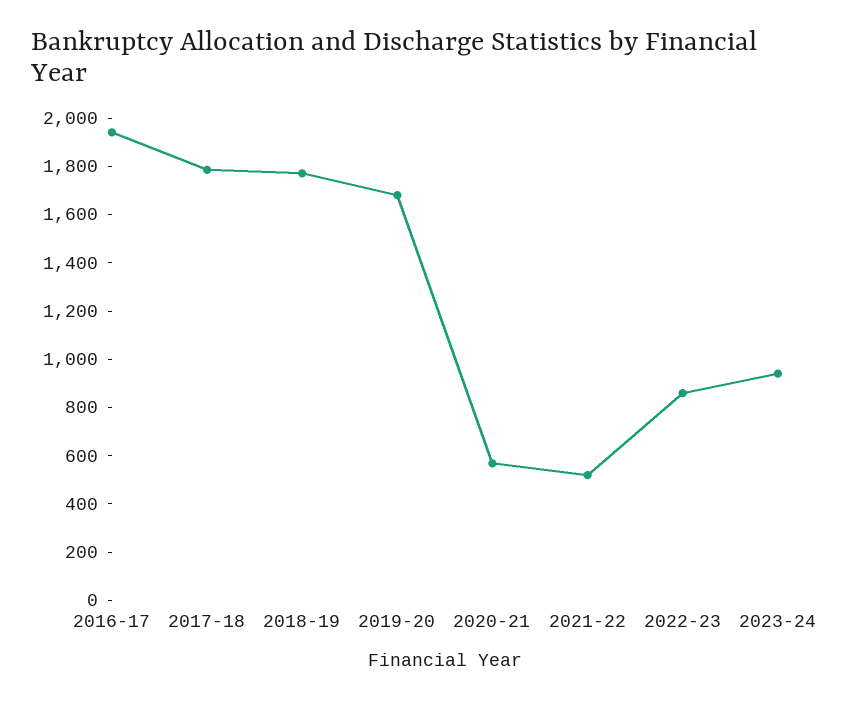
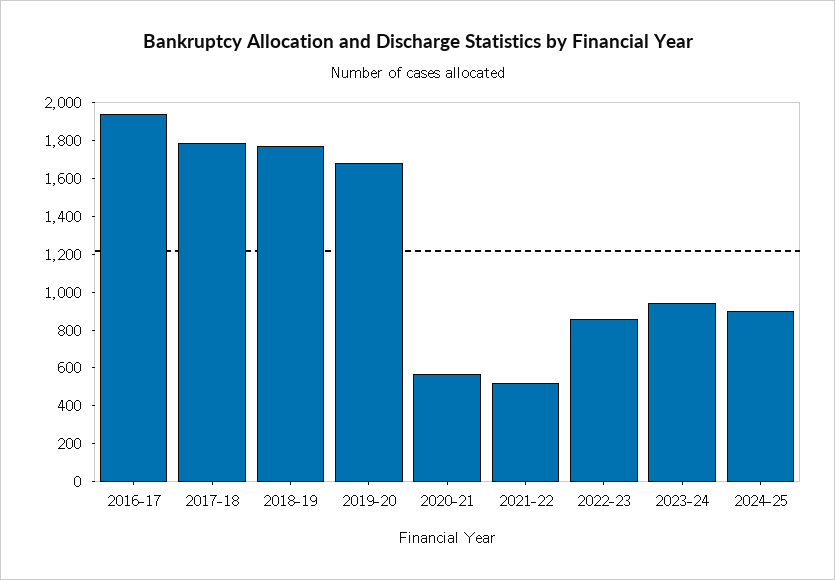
2024-25: none -> 900

